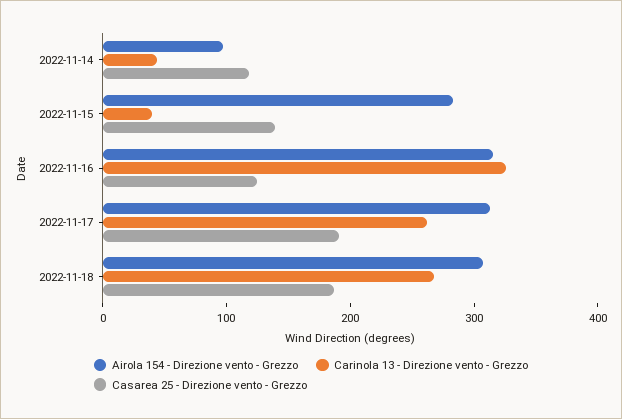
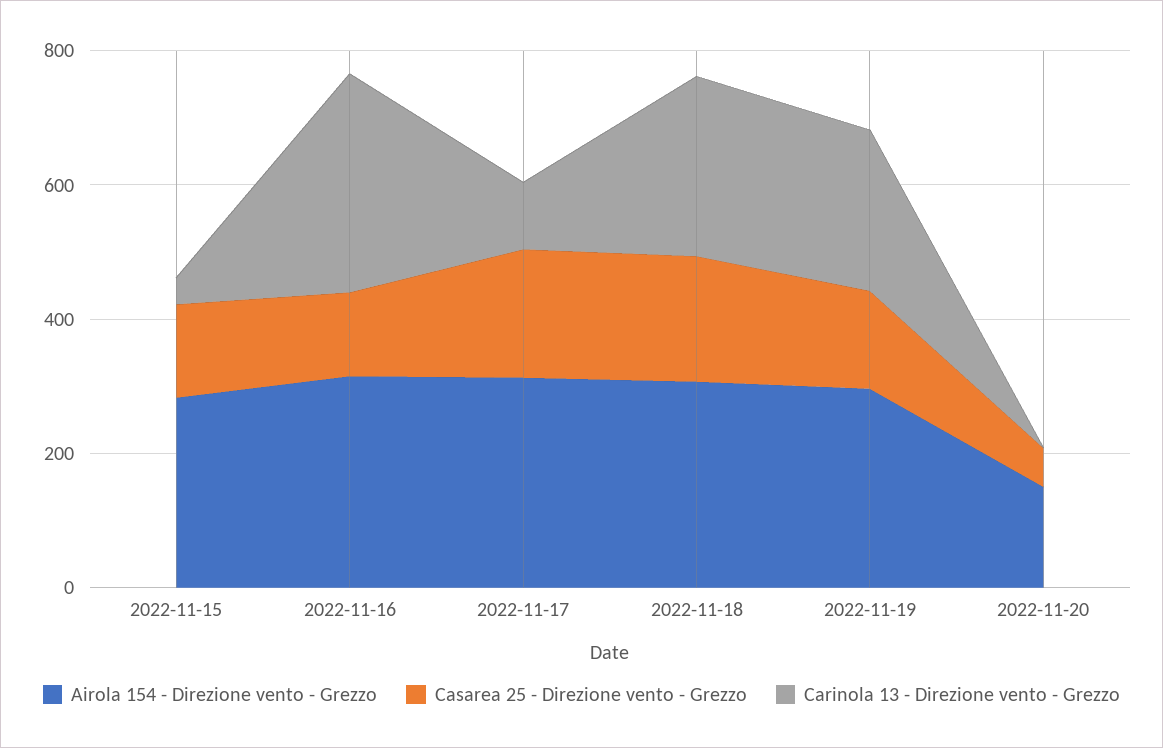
Airola 154 - Direzione vento - Grezzo, 2022-11-14: 100 -> none
Carinola 13 - Direzione vento - Grezzo, 2022-11-14: 40 -> none
Casarea 25 - Direzione vento - Grezzo, 2022-11-14: 120 -> none
Carinola 13 - Direzione vento - Grezzo, 2022-11-17: 260 -> 100
Airola 154 - Direzione vento - Grezzo, 2022-11-19: none -> 300
Casarea 25 - Direzione vento - Grezzo, 2022-11-19: none -> 150
Carinola 13 - Direzione vento - Grezzo, 2022-11-19: none -> 250
Airola 154 - Direzione vento - Grezzo, 2022-11-20: none -> 150
Casarea 25 - Direzione vento - Grezzo, 2022-11-20: none -> 50
Carinola 13 - Direzione vento - Grezzo, 2022-11-20: none -> 0

